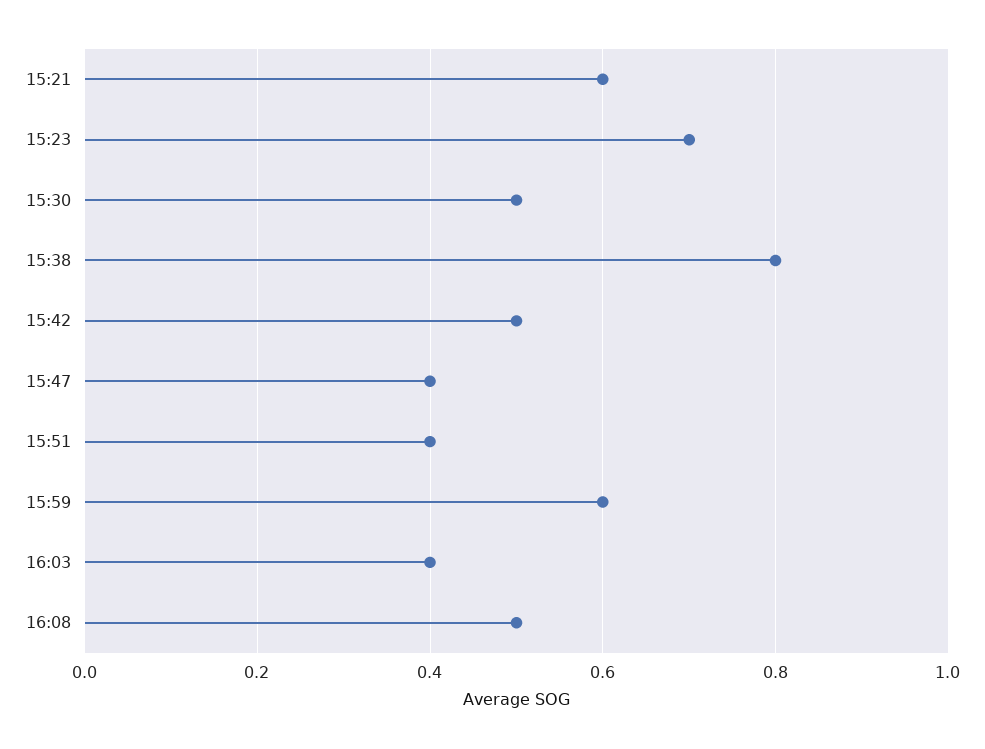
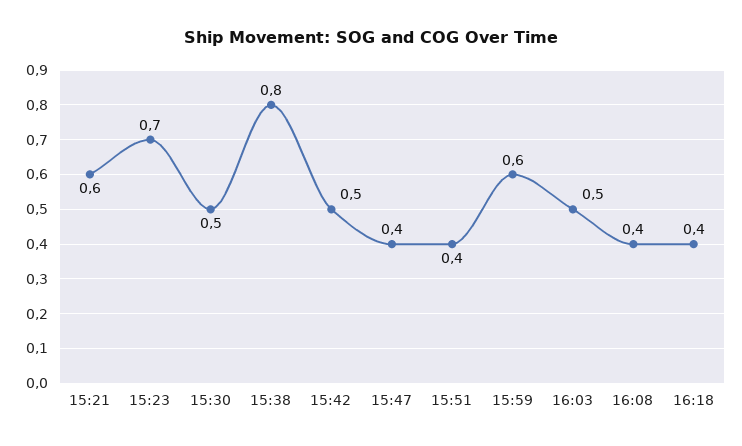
16:03: 0.4 -> 0.5
16:08: 0.5 -> 0.4
16:18: none -> 0.4

